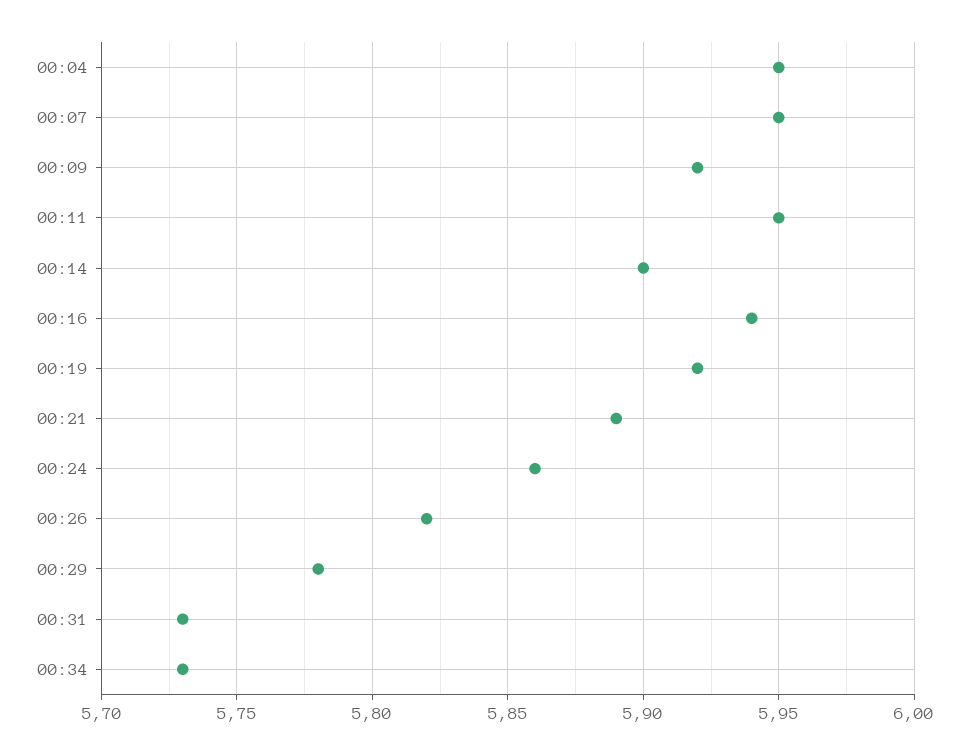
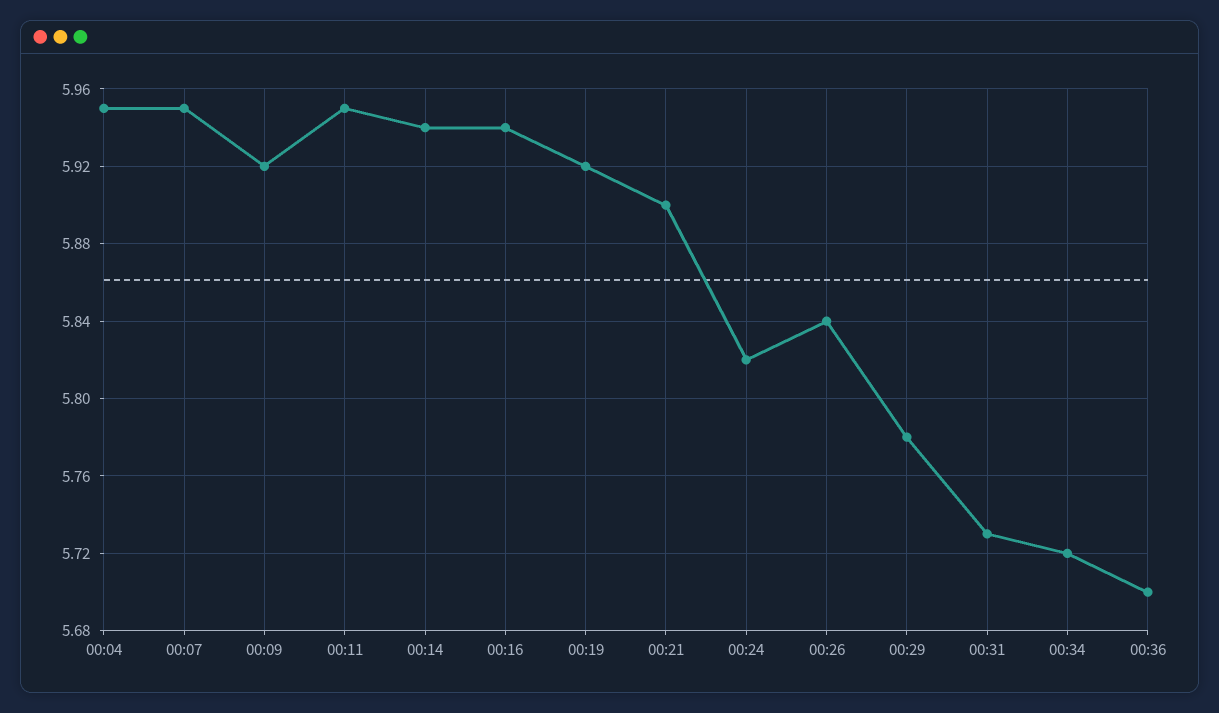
00:14: 5.9 -> 5.94
00:21: 5.89 -> 5.9
00:24: 5.86 -> 5.82
00:26: 5.82 -> 5.84
00:34: 5.73 -> 5.72
00:36: none -> 5.7

